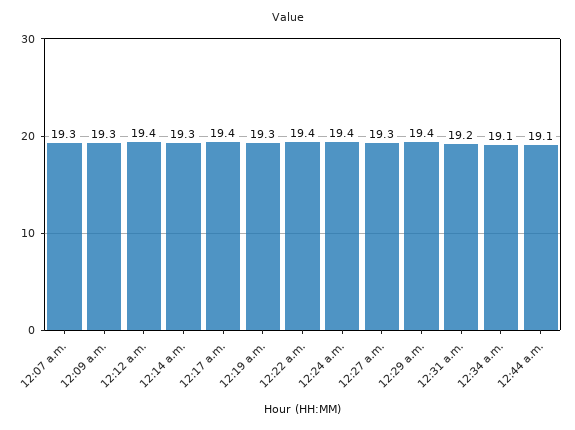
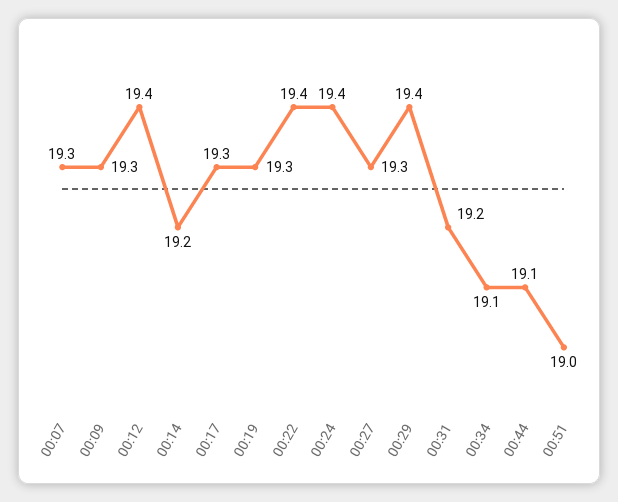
12:14 a.m.: 19.3 -> 19.2
12:17 a.m.: 19.4 -> 19.3
00:51: none -> 19

